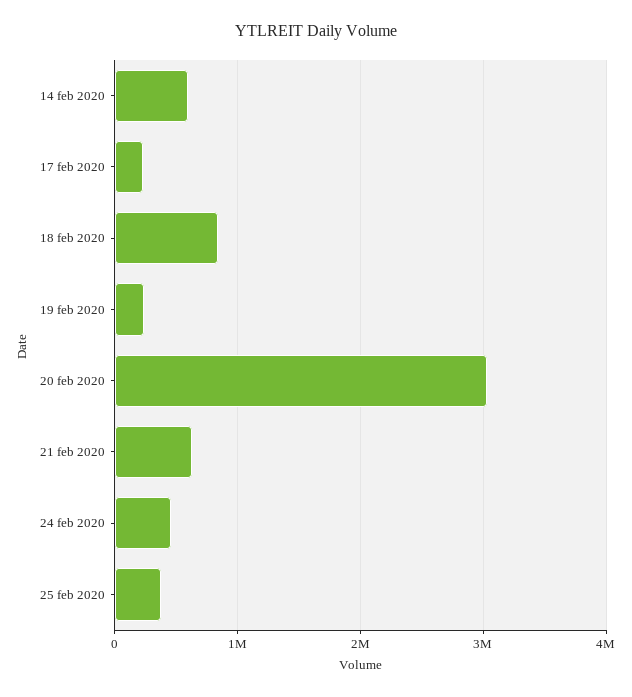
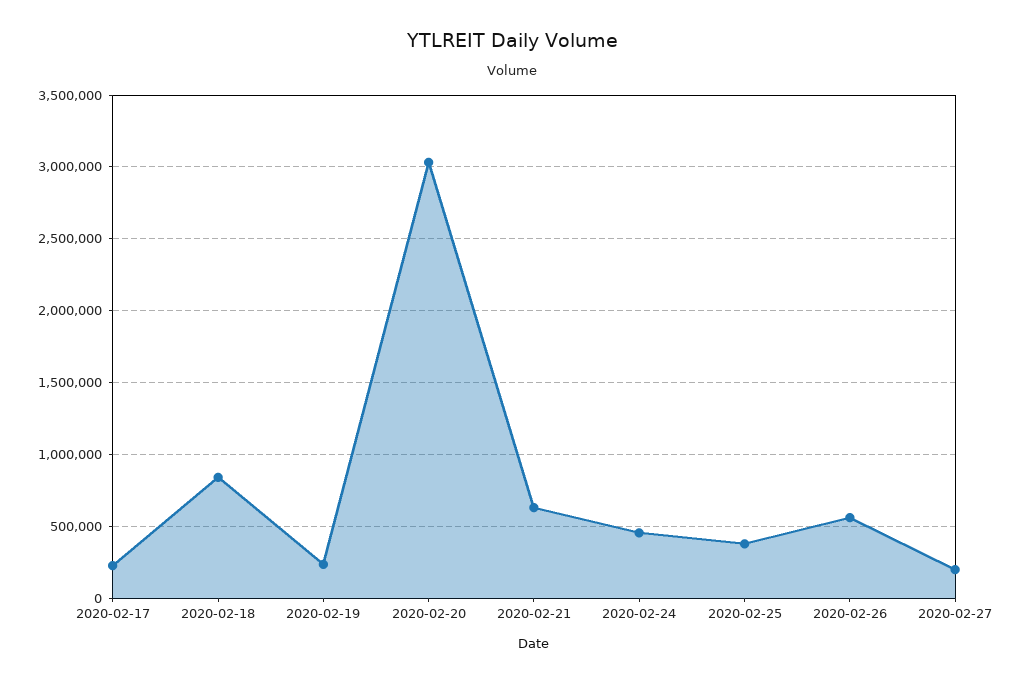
14 feb 2020: 600000 -> none
2020-02-26: none -> 550000
2020-02-27: none -> 200000

